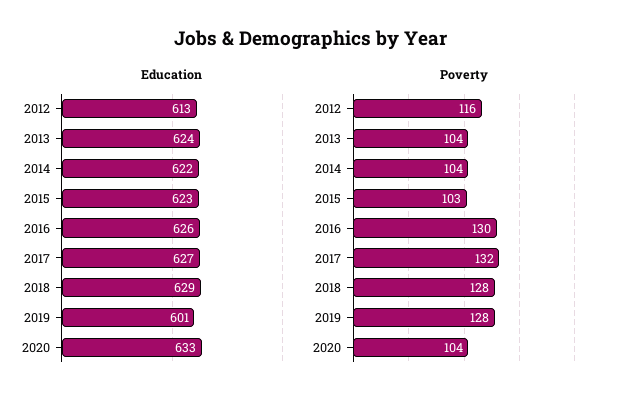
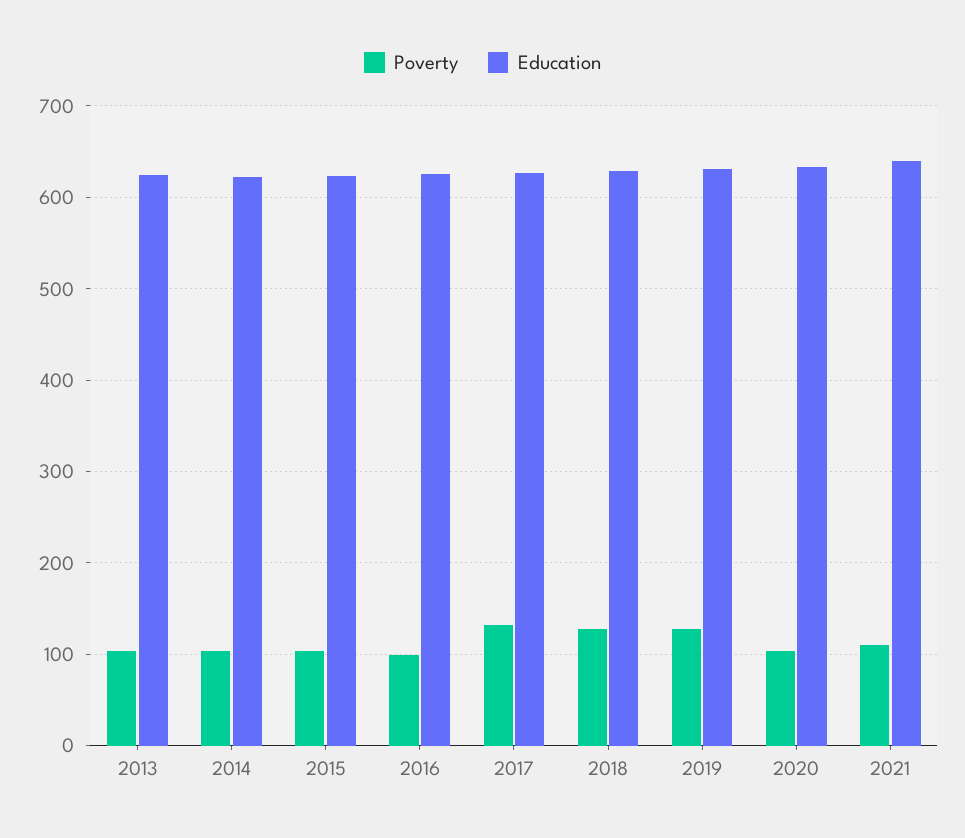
Education, 2012: 613 -> none
Education, 2019: 601 -> 630
Poverty, 2012: 116 -> none
Poverty, 2016: 130 -> 100
Poverty, 2021: none -> 110
Education, 2021: none -> 640

